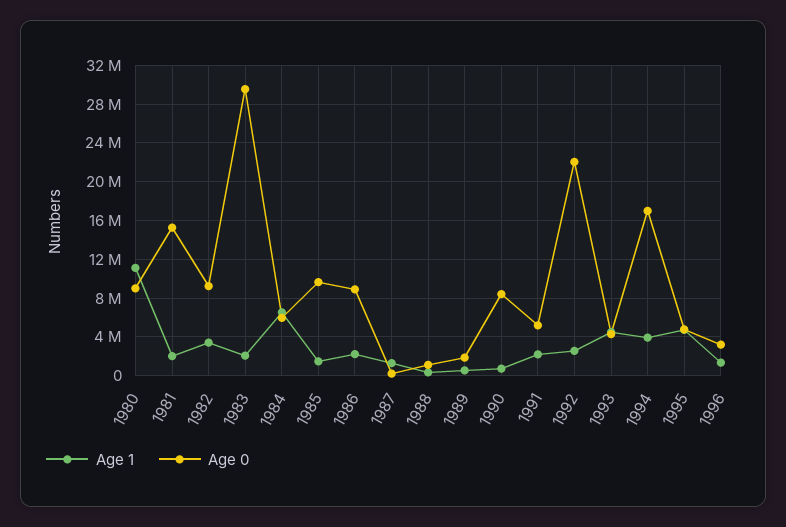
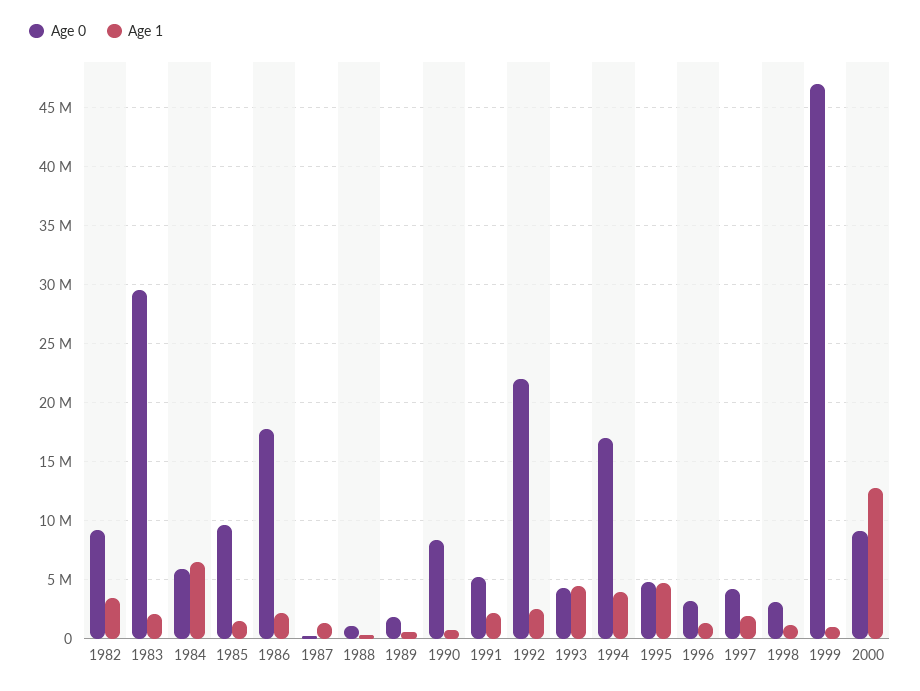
Age 1, 1980: 11000000 -> none
Age 0, 1980: 9000000 -> none
Age 1, 1981: 2000000 -> none
Age 0, 1981: 15000000 -> none
Age 0, 1986: 9000000 -> 18000000
Age 0, 1997: none -> 4000000
Age 1, 1997: none -> 2000000
Age 0, 1998: none -> 3000000
Age 1, 1998: none -> 1000000
Age 0, 1999: none -> 47000000
Age 1, 1999: none -> 1000000
Age 0, 2000: none -> 9000000
Age 1, 2000: none -> 13000000

